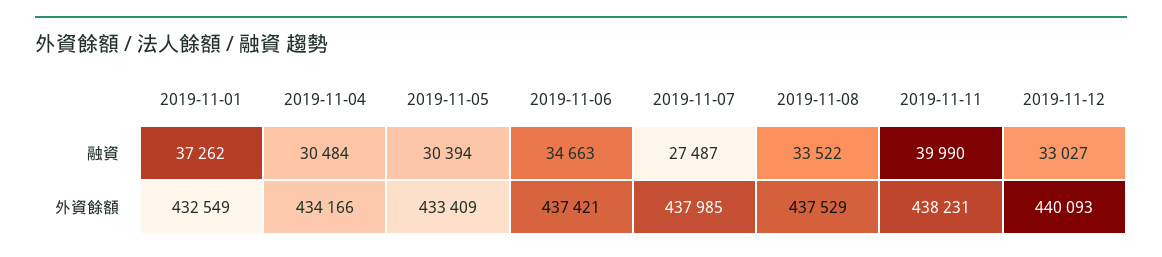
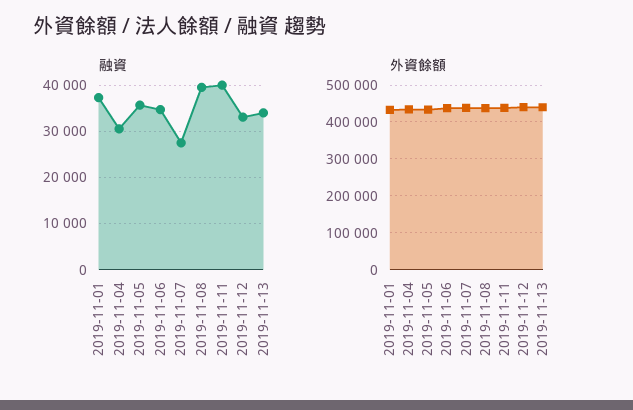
融資, 2019-11-05: 30394 -> 36000
融資, 2019-11-08: 33522 -> 40000
融資, 2019-11-13: none -> 34000
外資餘額, 2019-11-13: none -> 440000

